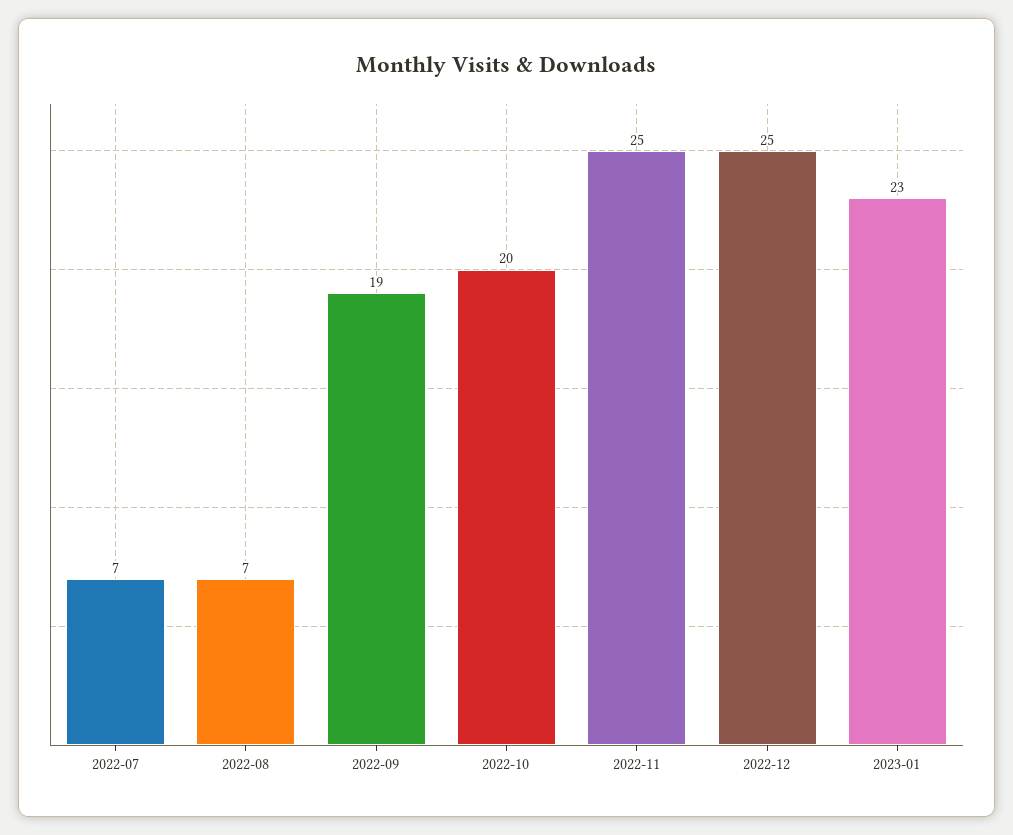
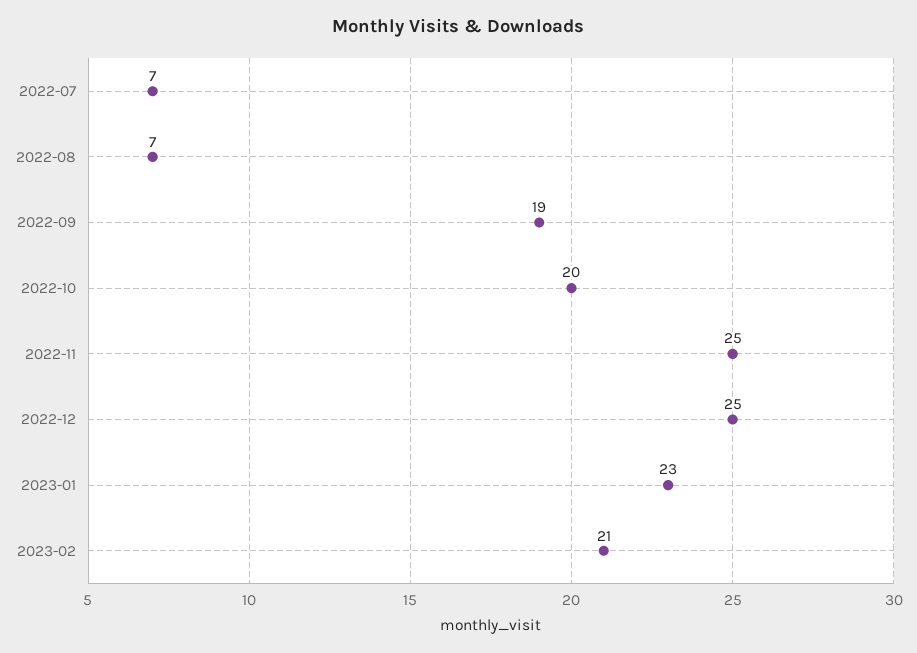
2023-02: none -> 21

